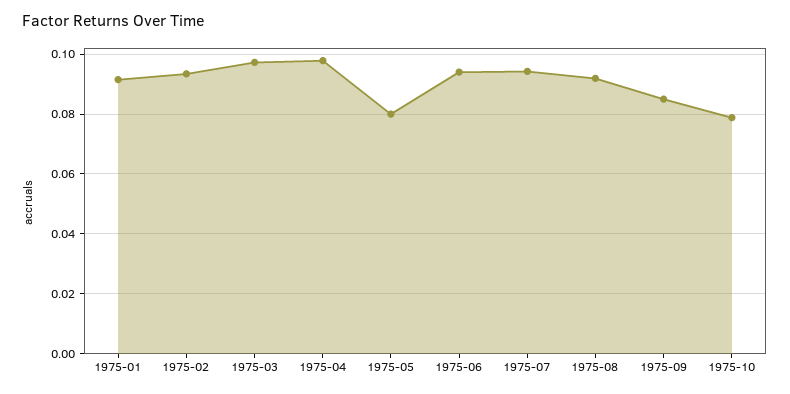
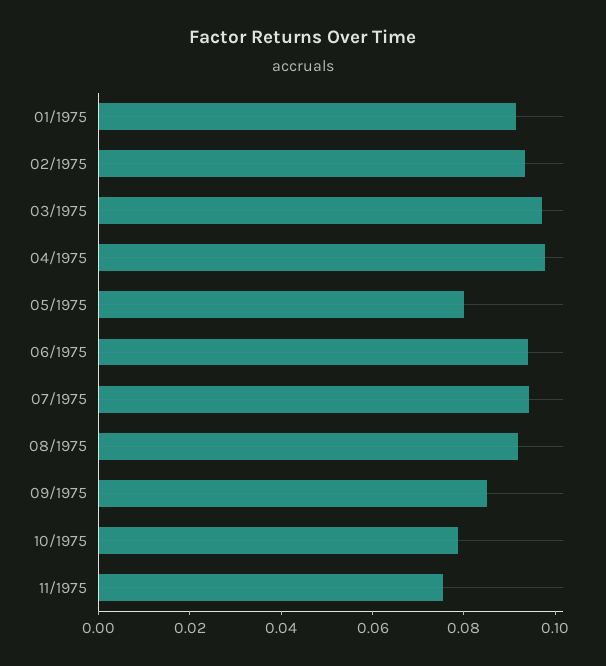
11/1975: none -> 0.075

